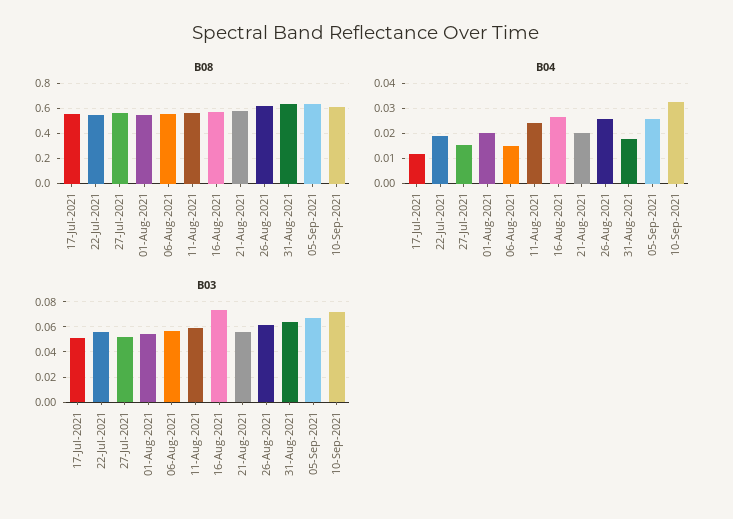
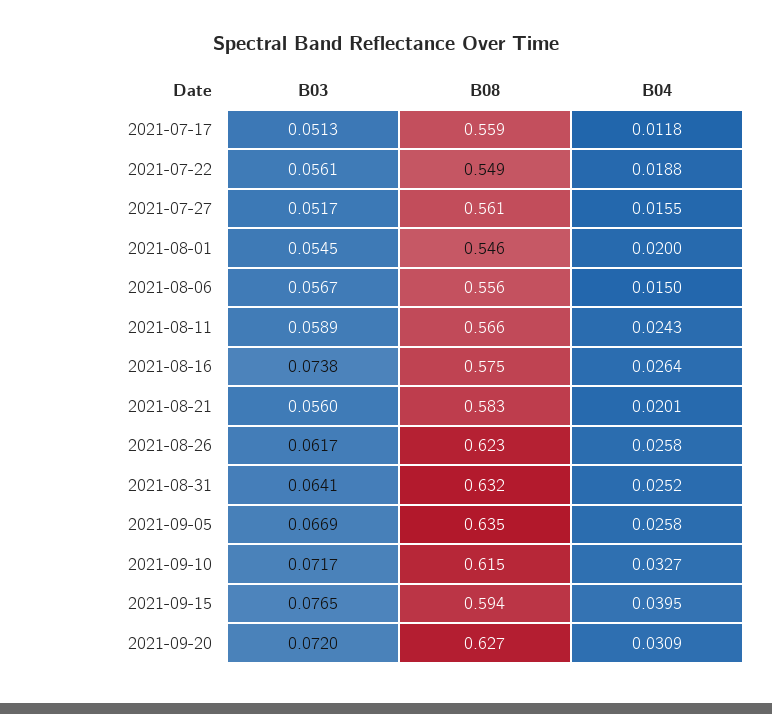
B04, 31-Aug-2021: 0.0175 -> 0.0252
B03, 2021-09-15: none -> 0.0765
B08, 2021-09-15: none -> 0.594
B04, 2021-09-15: none -> 0.0395
B03, 2021-09-20: none -> 0.072
B08, 2021-09-20: none -> 0.627
B04, 2021-09-20: none -> 0.0309

